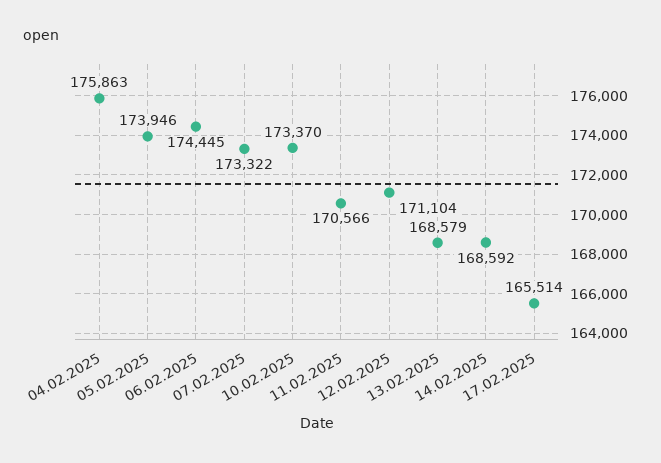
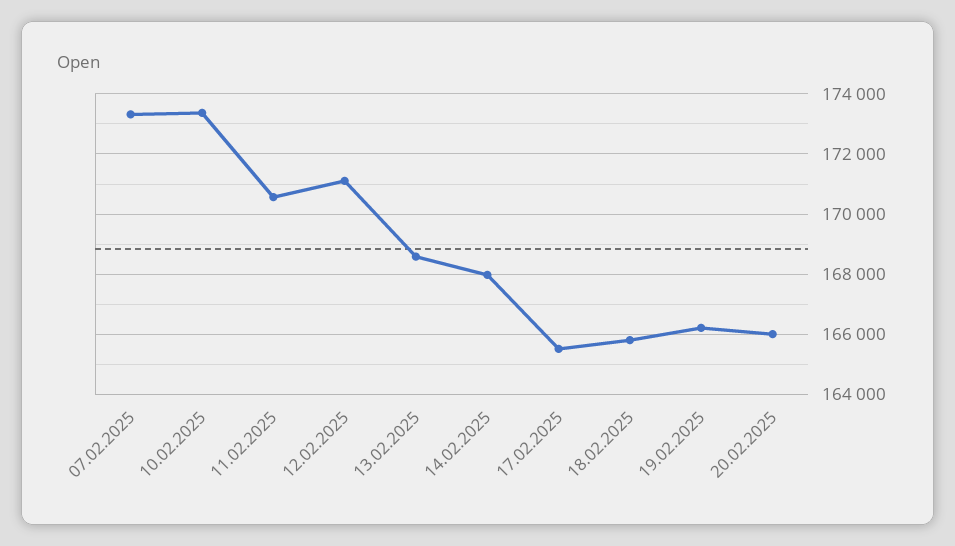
04.02.2025: 175863 -> none
05.02.2025: 173946 -> none
06.02.2025: 174445 -> none
14.02.2025: 168592 -> 168000
18.02.2025: none -> 165800
19.02.2025: none -> 166200
20.02.2025: none -> 166000

